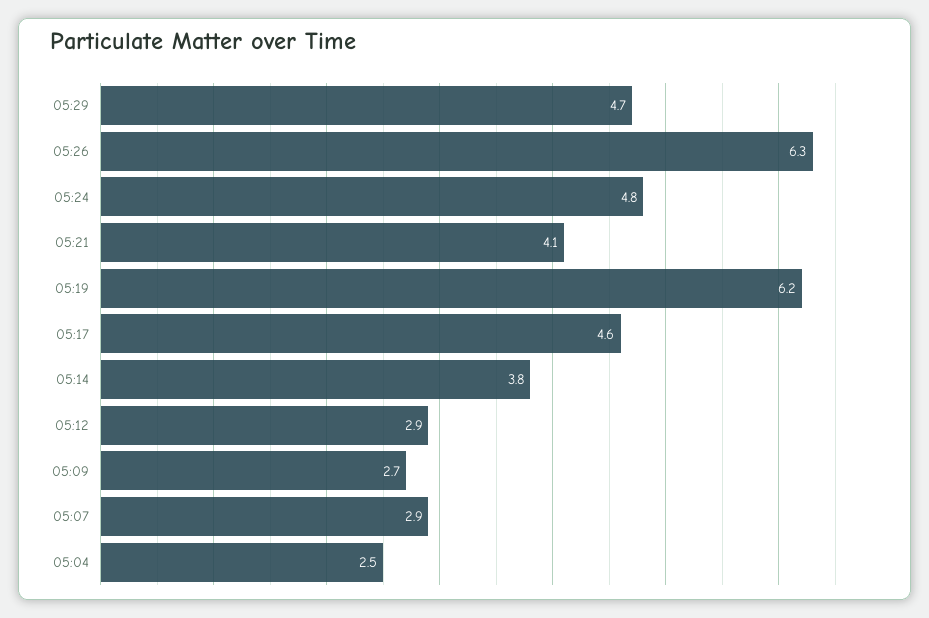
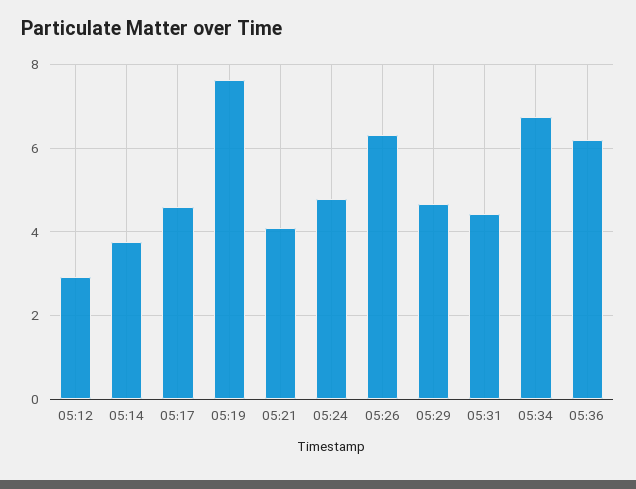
05:19: 6.2 -> 7.6
05:09: 2.7 -> none
05:07: 2.9 -> none
05:04: 2.5 -> none
05:31: none -> 4.4
05:34: none -> 6.8
05:36: none -> 6.2

